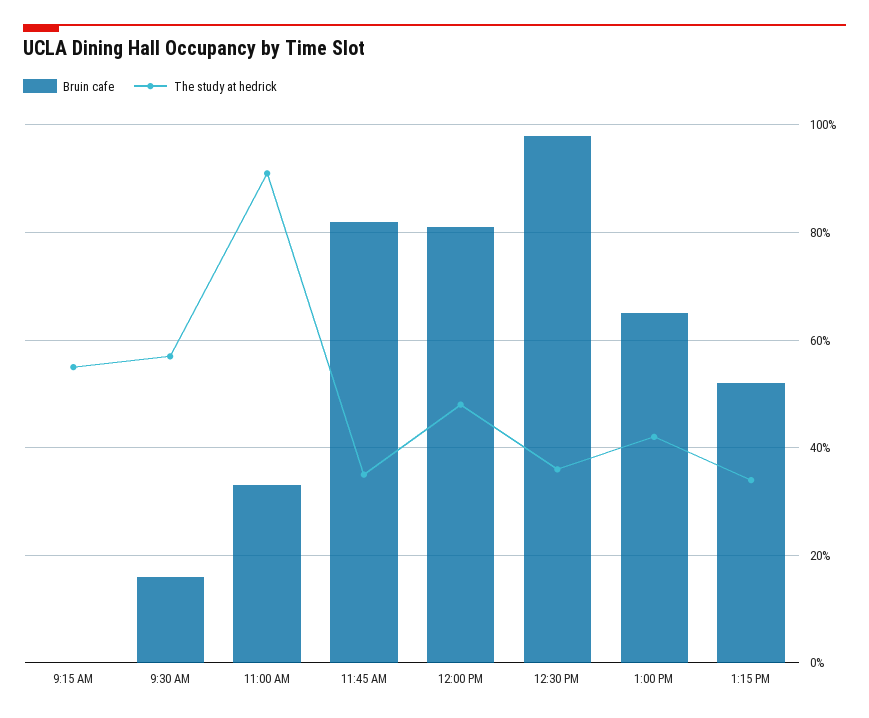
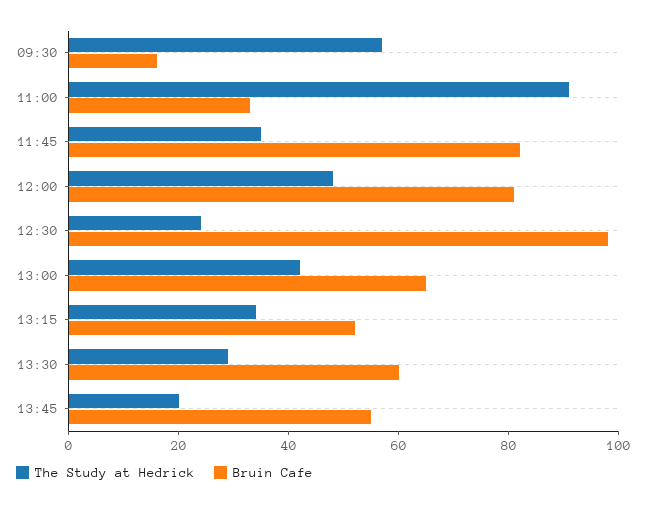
Bruin cafe, 9:15 AM: 0 -> none
The study at hedrick, 9:15 AM: 55 -> none
The study at hedrick, 12:30 PM: 35 -> 25
The study at hedrick, 13:30: none -> 30
Bruin cafe, 13:30: none -> 60
The study at hedrick, 13:45: none -> 20
Bruin cafe, 13:45: none -> 55

